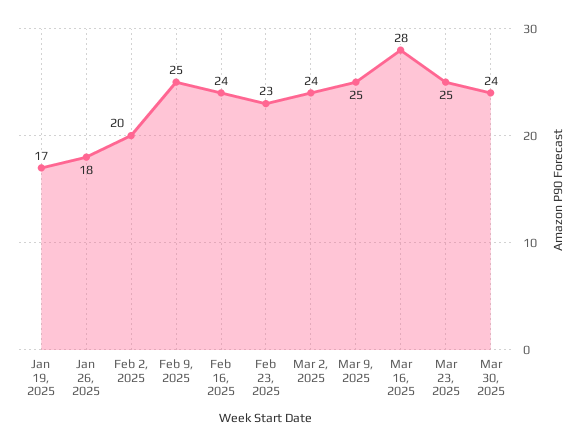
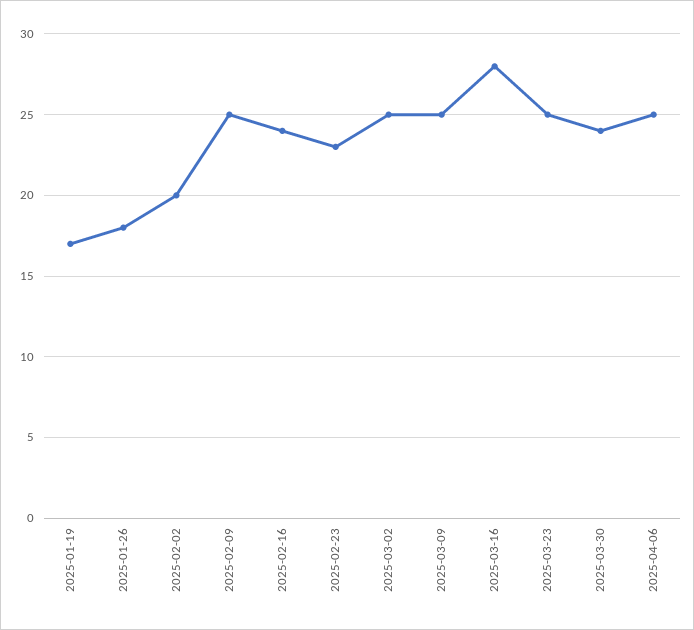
Mar 2, 2025: 24 -> 25
2025-04-06: none -> 25

